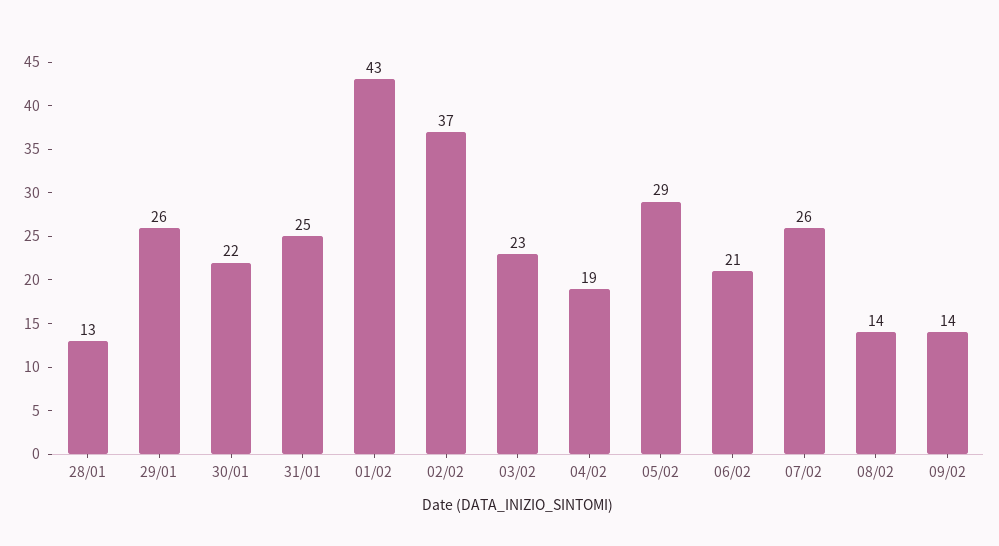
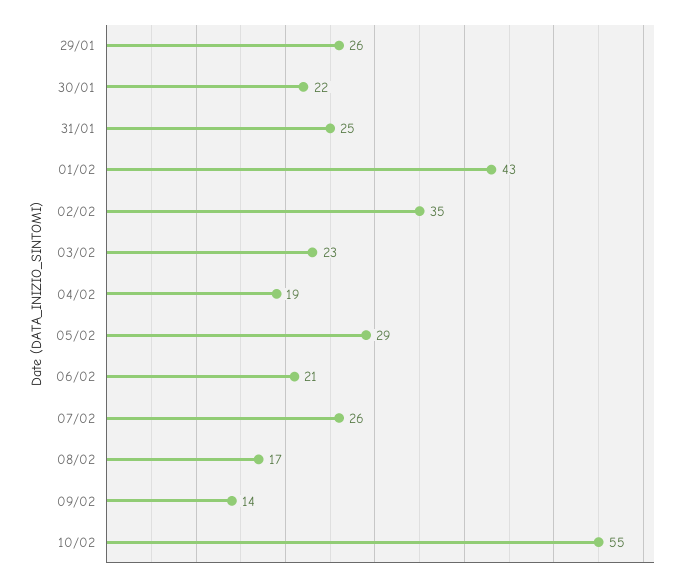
28/01: 13 -> none
02/02: 37 -> 35
08/02: 14 -> 17
10/02: none -> 55

